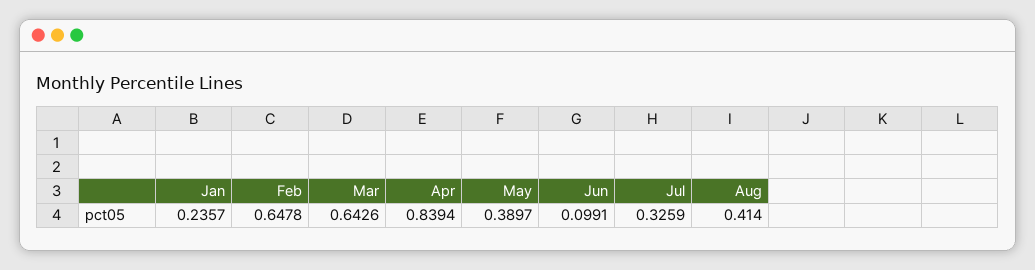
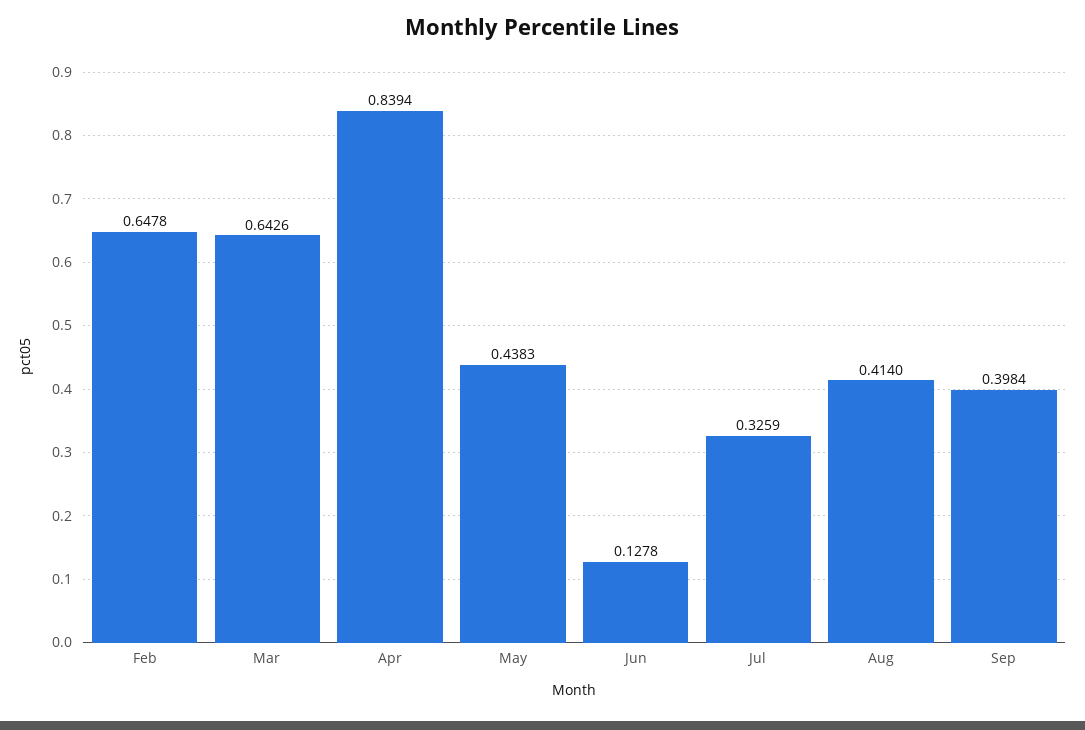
Jan: 0.2357 -> none
May: 0.3897 -> 0.4383
Jun: 0.0991 -> 0.1278
Sep: none -> 0.3984

